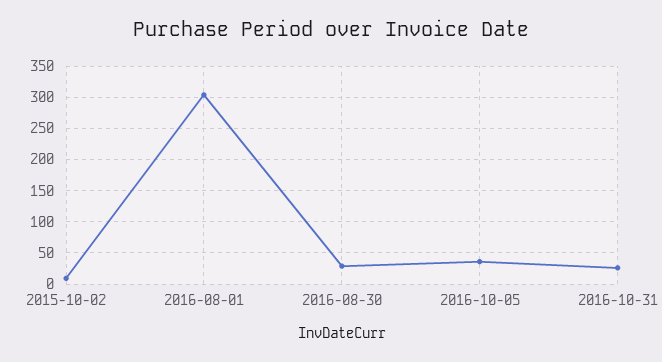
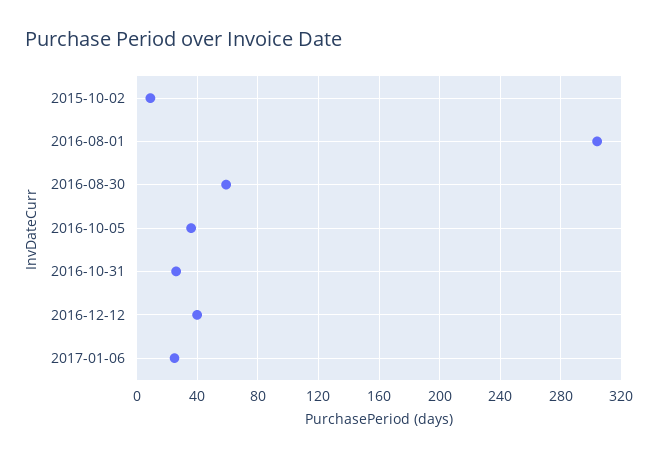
2016-08-30: 30 -> 60
2016-12-12: none -> 40
2017-01-06: none -> 25

